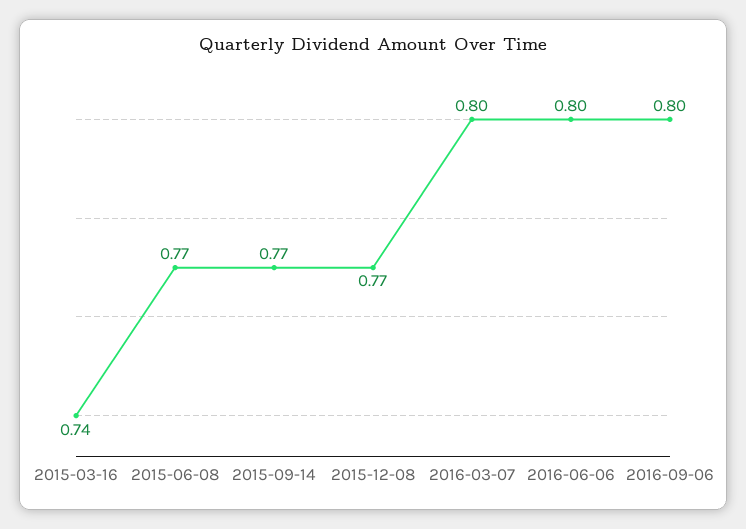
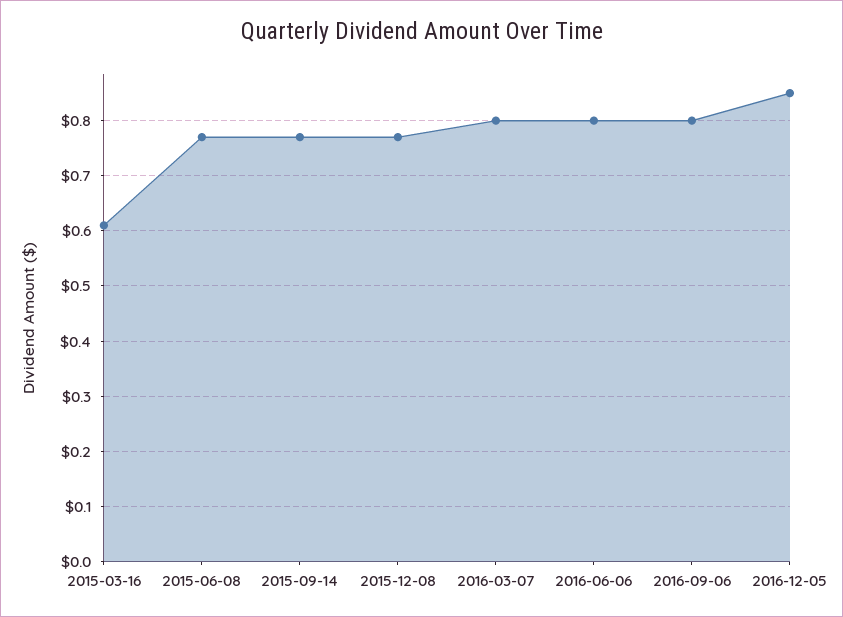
2015-03-16: 0.74 -> 0.6
2016-12-05: none -> 0.85

